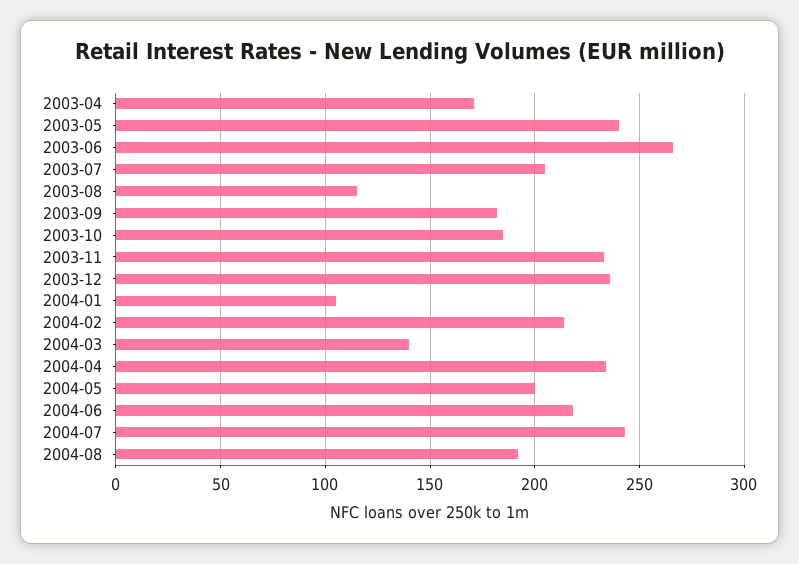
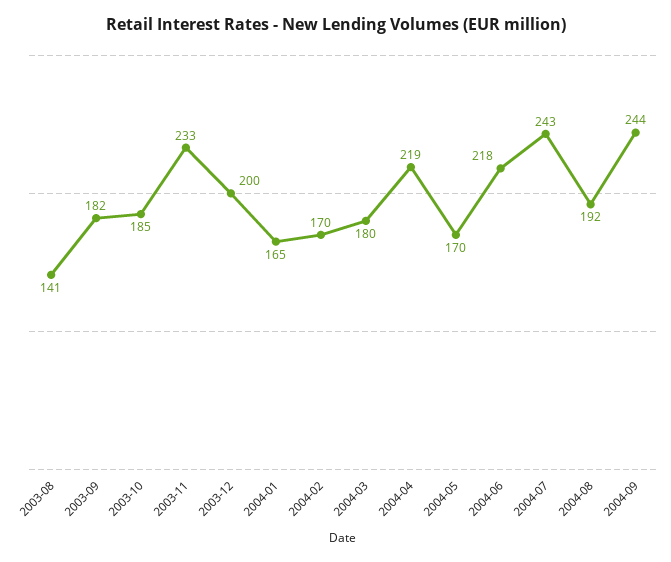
2003-04: 170 -> none
2003-05: 240 -> none
2003-06: 265 -> none
2003-07: 205 -> none
2003-08: 115 -> 141
2003-12: 235 -> 200
2004-01: 105 -> 165
2004-02: 215 -> 170
2004-03: 140 -> 180
2004-04: 235 -> 219
2004-05: 200 -> 170
2004-09: none -> 244

